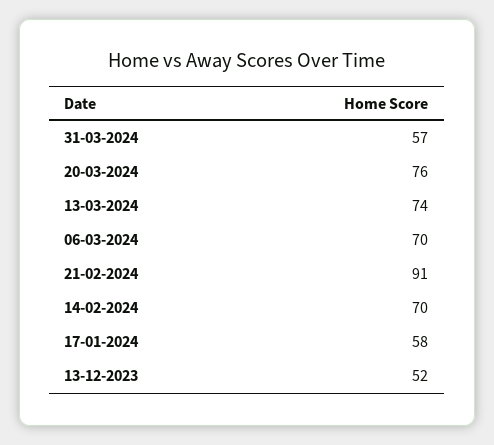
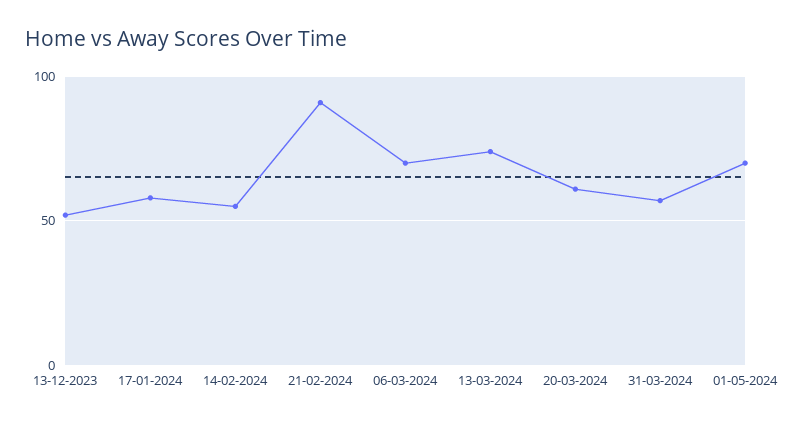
20-03-2024: 76 -> 60
14-02-2024: 70 -> 55
01-05-2024: none -> 70

